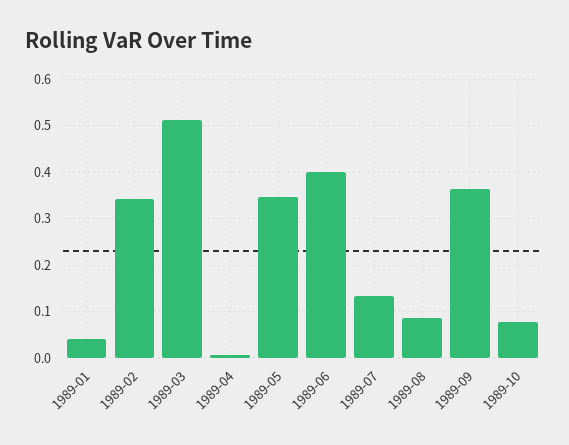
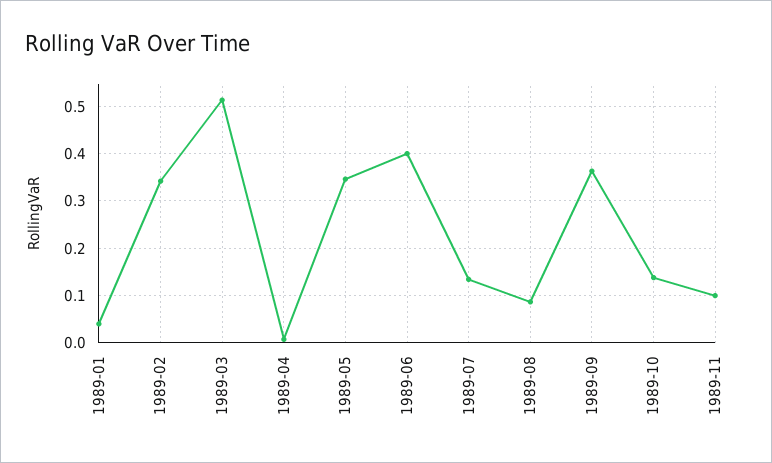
1989-10: 0.08 -> 0.14
1989-11: none -> 0.1

